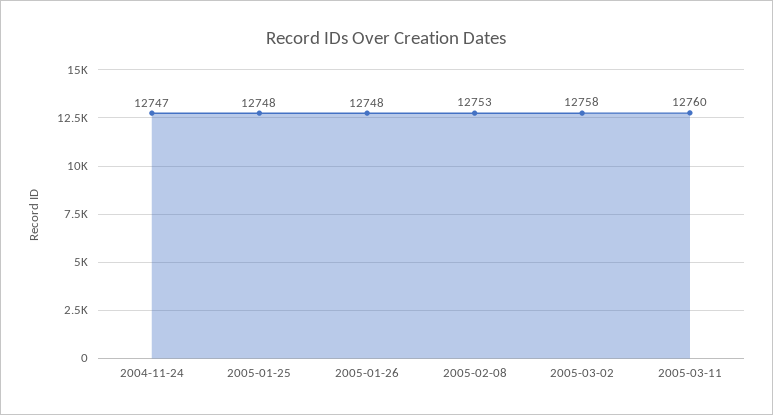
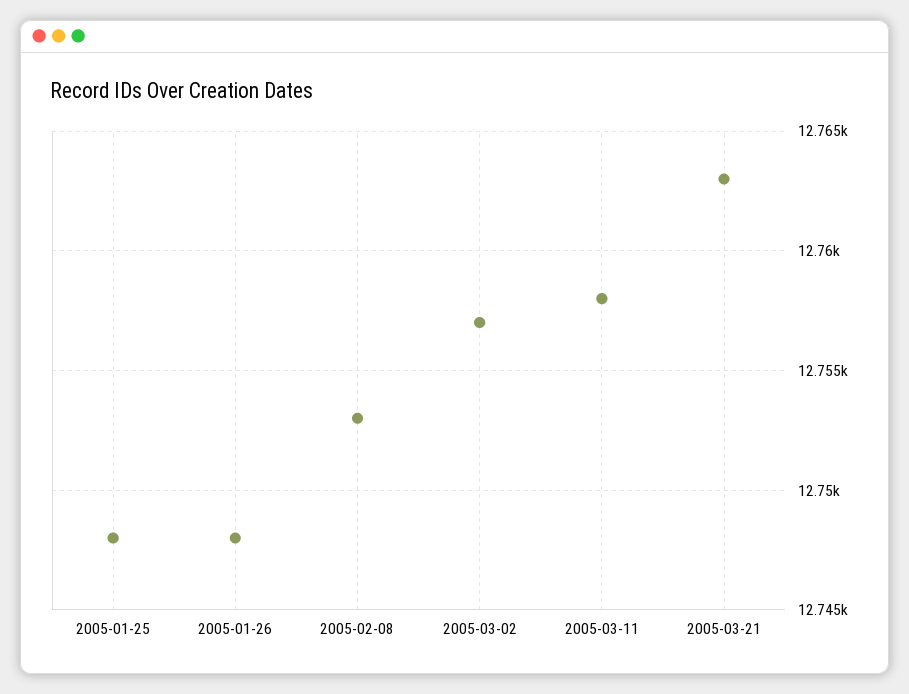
2004-11-24: 12747 -> none
2005-03-02: 12758 -> 12757
2005-03-11: 12760 -> 12758
2005-03-21: none -> 12763

